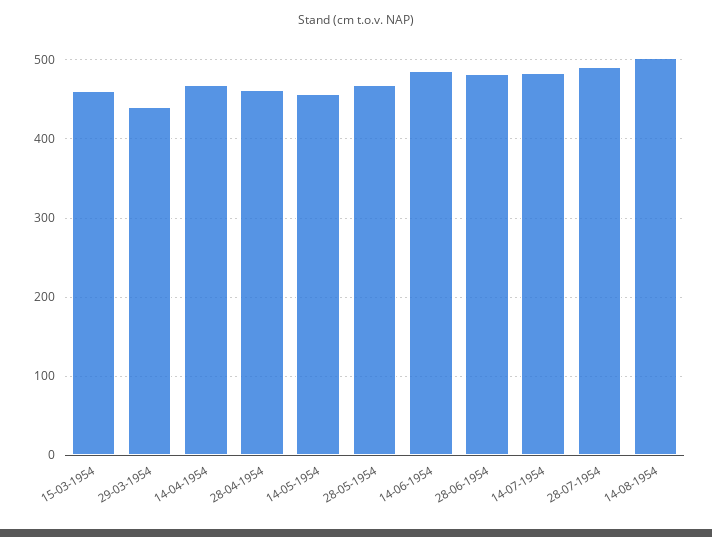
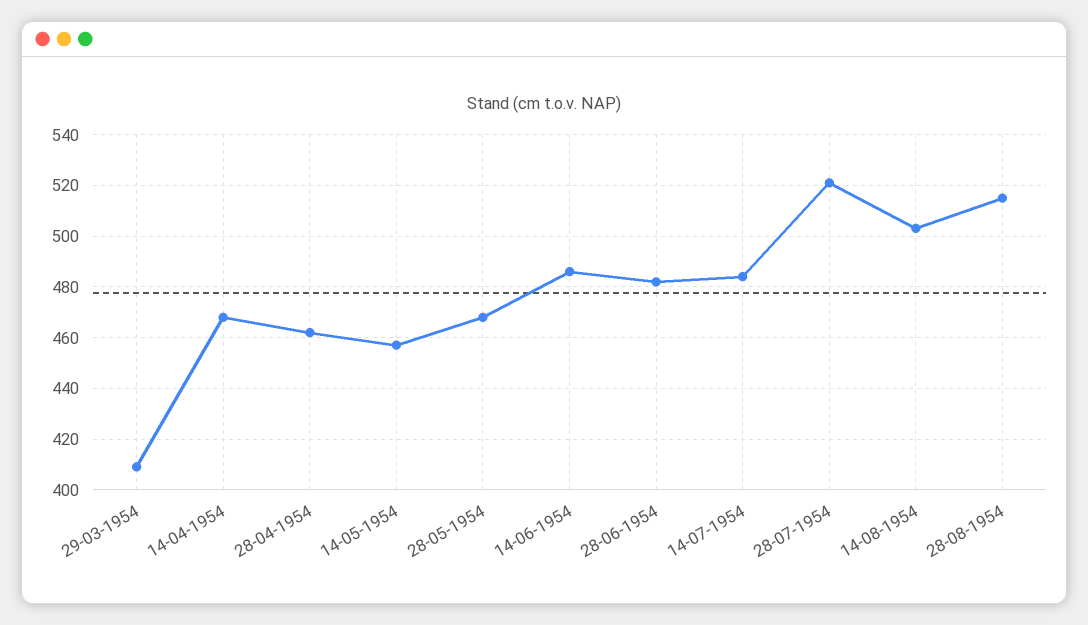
15-03-1954: 460 -> none
29-03-1954: 440 -> 410
28-07-1954: 490 -> 520
28-08-1954: none -> 515

